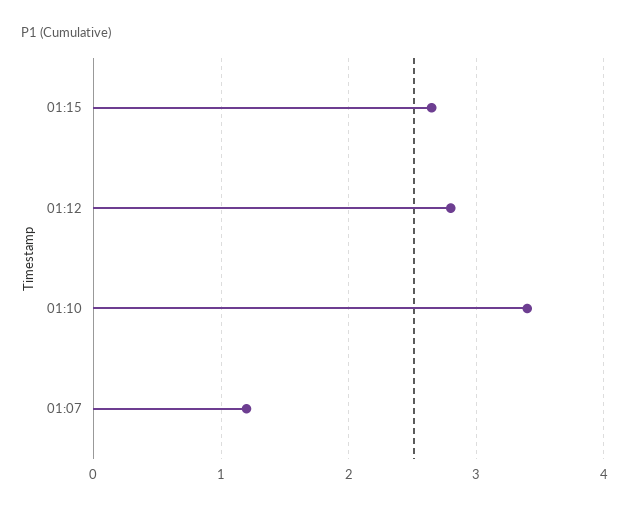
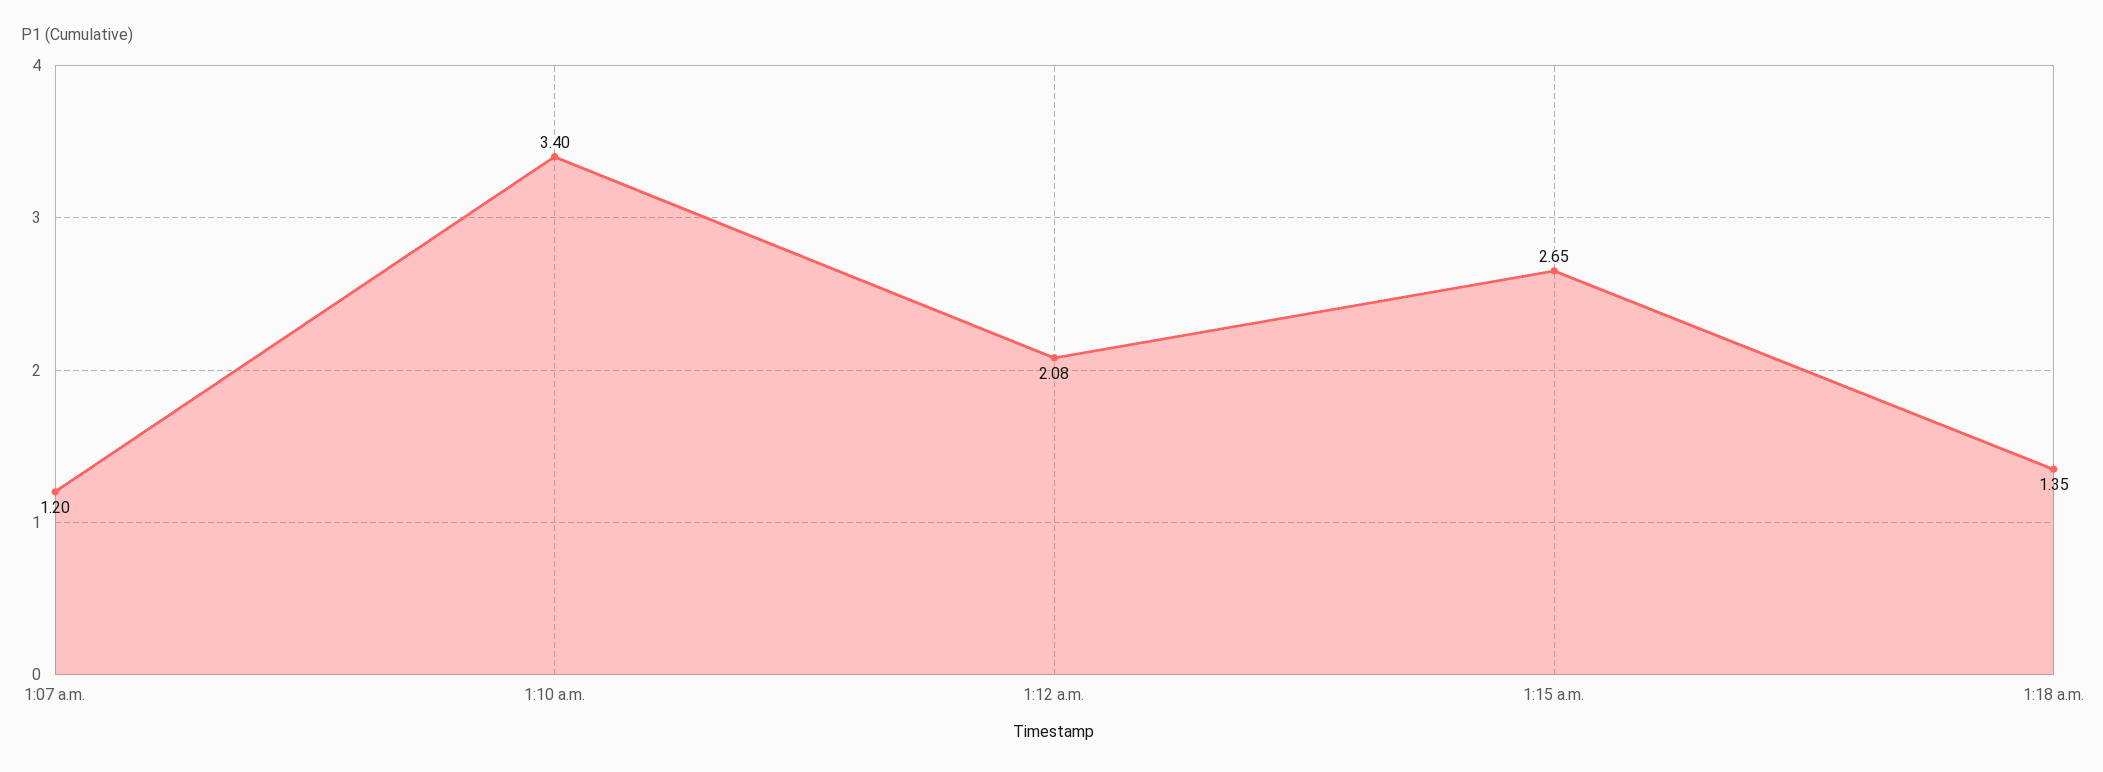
01:12: 2.8 -> 2.08
1:18 a.m.: none -> 1.35

